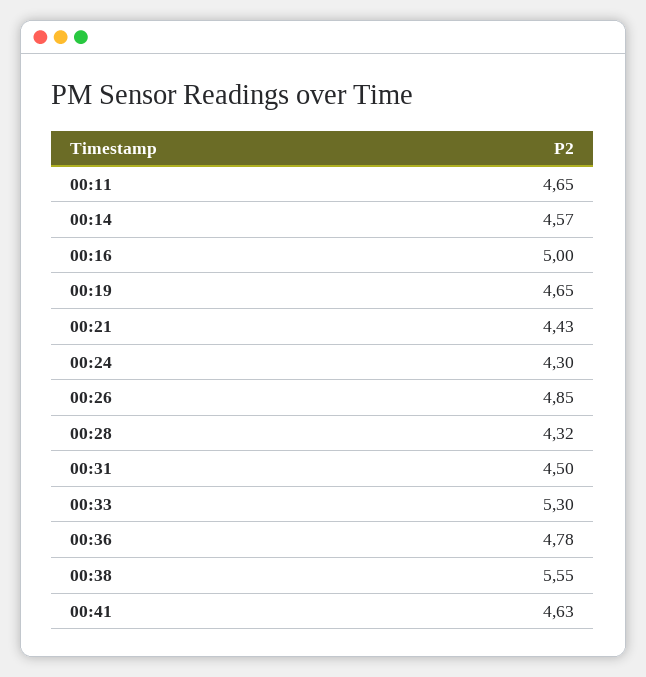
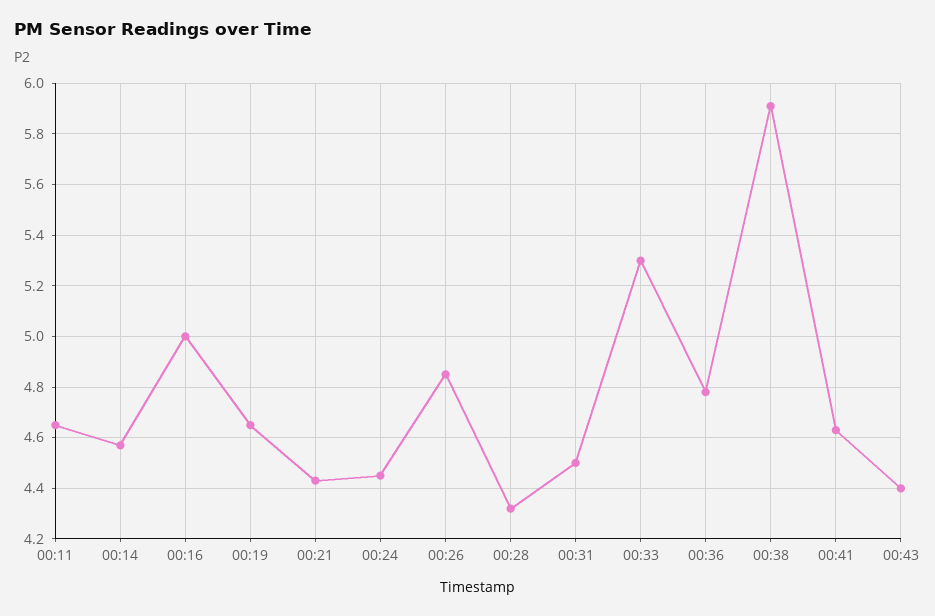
00:24: 4.3 -> 4.45
00:38: 5.55 -> 5.9
00:43: none -> 4.4

